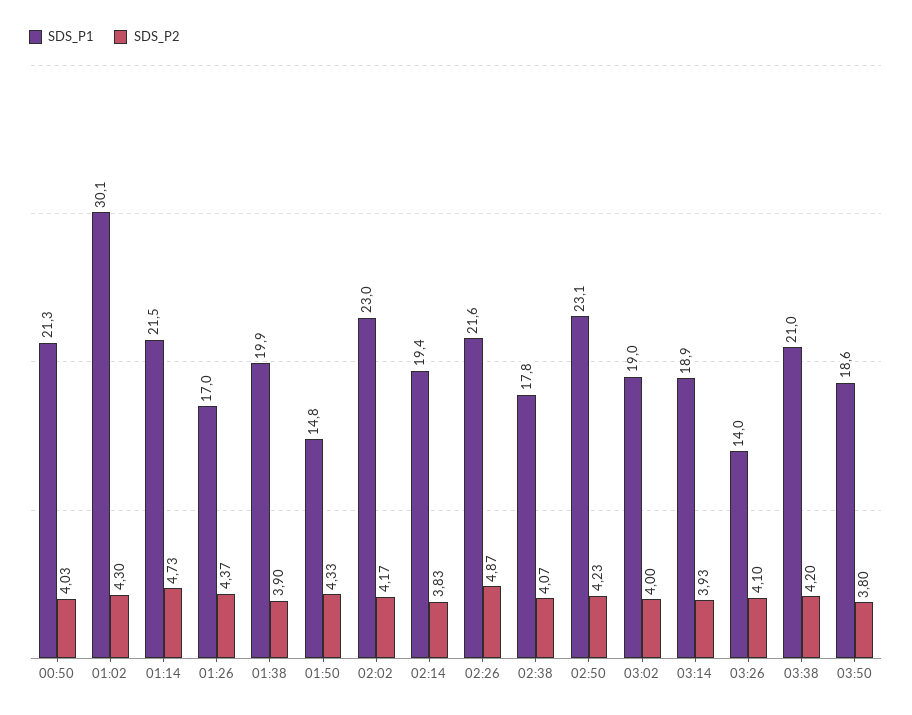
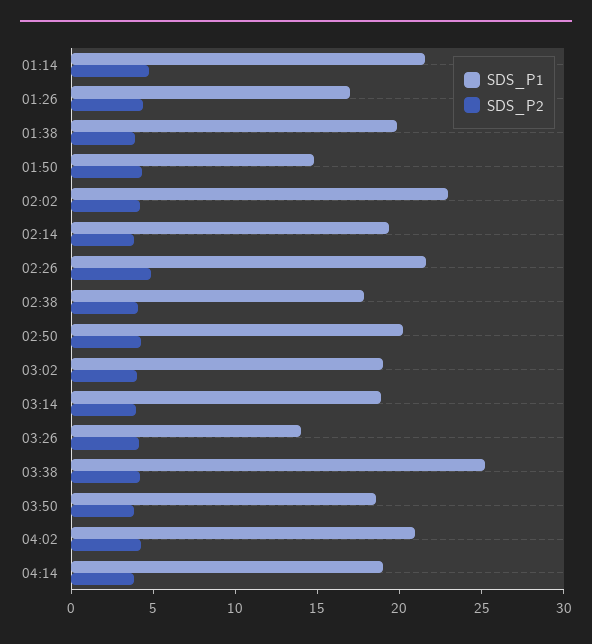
SDS_P1, 00:50: 21.3 -> none
SDS_P2, 00:50: 4.03 -> none
SDS_P1, 01:02: 30.1 -> none
SDS_P2, 01:02: 4.3 -> none
SDS_P1, 02:50: 23.1 -> 20
SDS_P1, 03:38: 21 -> 25
SDS_P1, 04:02: none -> 21
SDS_P2, 04:02: none -> 4
SDS_P1, 04:14: none -> 19
SDS_P2, 04:14: none -> 4

